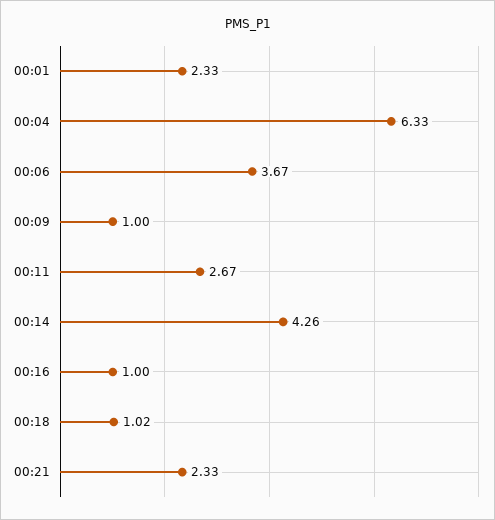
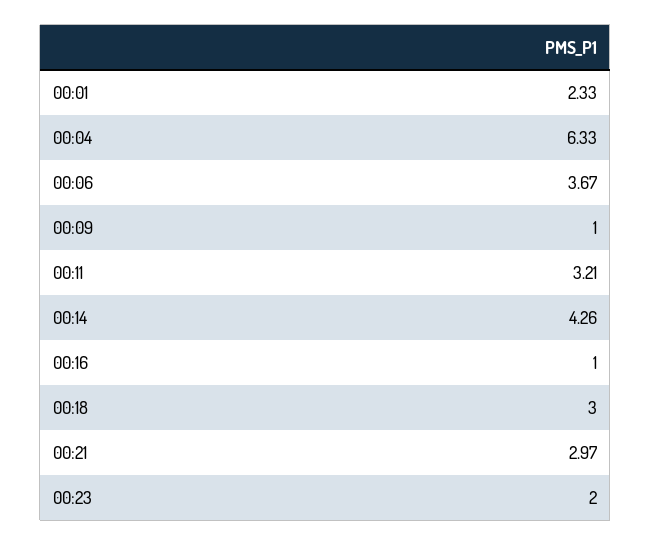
00:11: 2.67 -> 3.21
00:18: 1.02 -> 3
00:21: 2.33 -> 2.97
00:23: none -> 2

